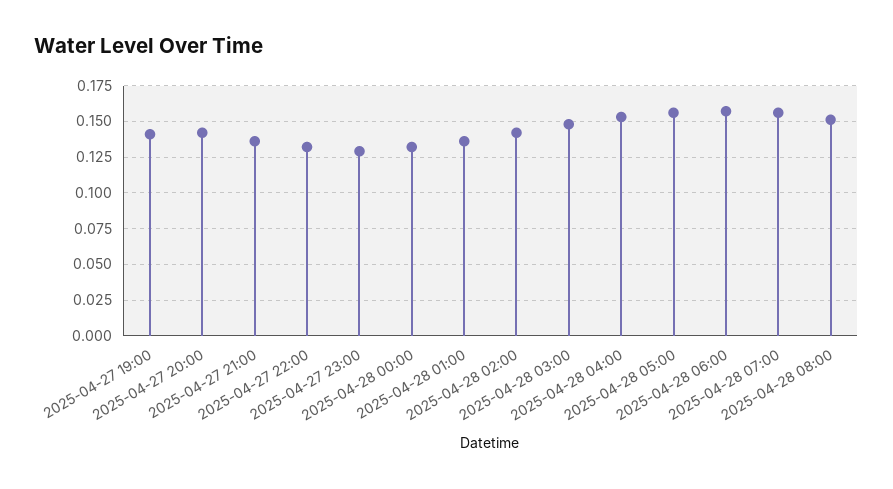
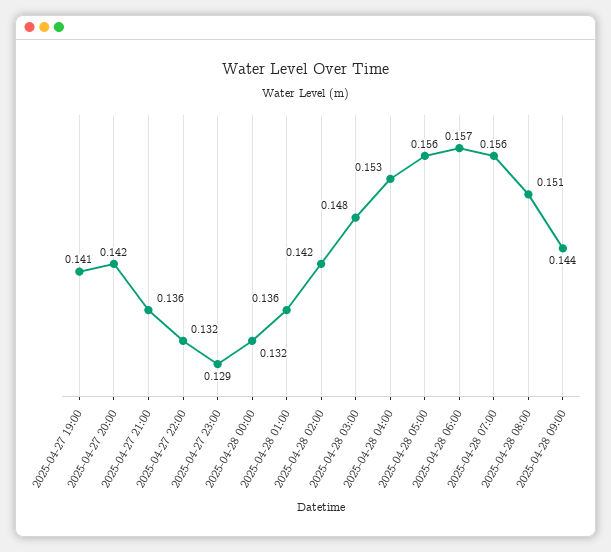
2025-04-28 09:00: none -> 0.144

